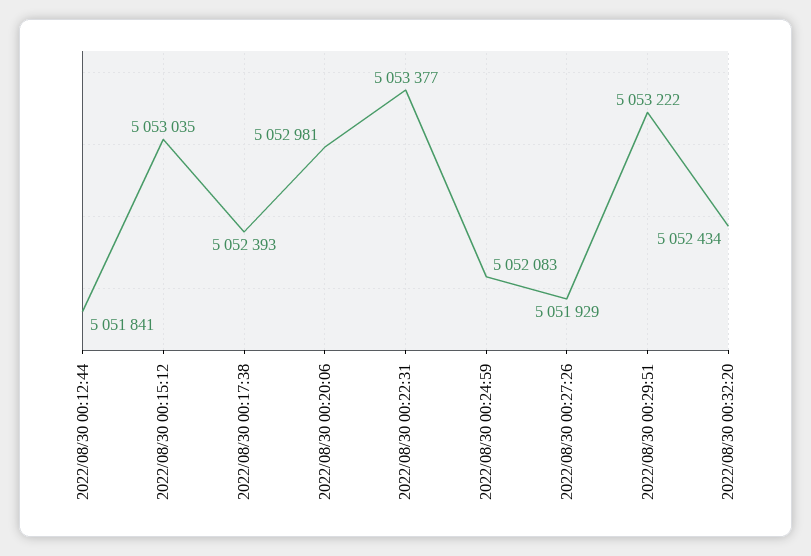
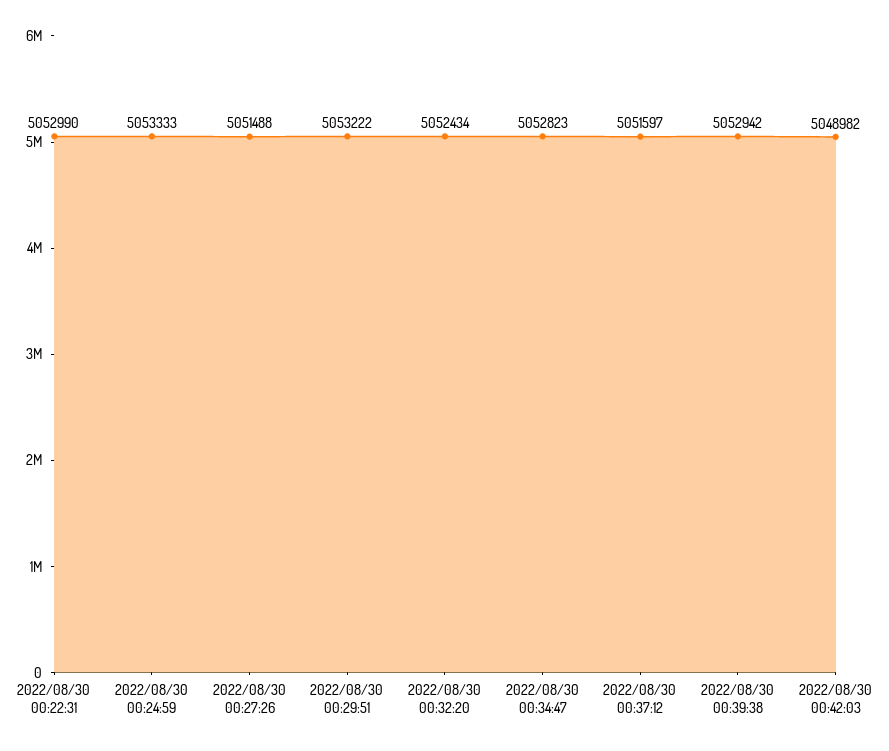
2022/08/30 00:12:44: 5051841 -> none
2022/08/30 00:15:12: 5053035 -> none
2022/08/30 00:17:38: 5052393 -> none
2022/08/30 00:20:06: 5052981 -> none
2022/08/30 00:22:31: 5053377 -> 5052990
2022/08/30 00:24:59: 5052083 -> 5053333
2022/08/30 00:27:26: 5051929 -> 5051488
2022/08/30 00:34:47: none -> 5052823
2022/08/30 00:37:12: none -> 5051597
2022/08/30 00:39:38: none -> 5052942
2022/08/30 00:42:03: none -> 5048982

